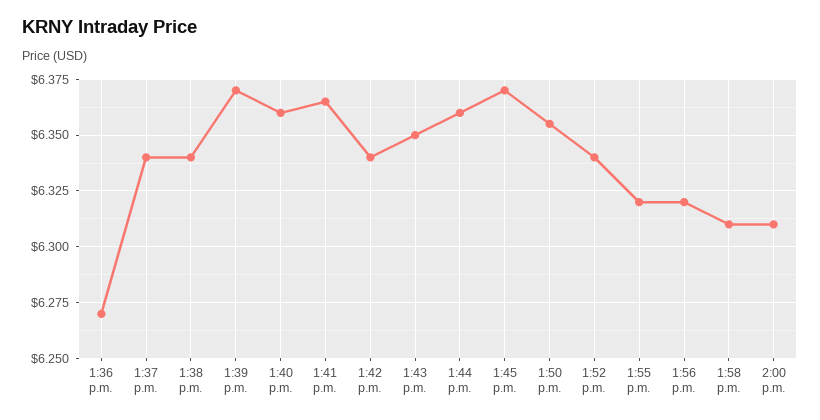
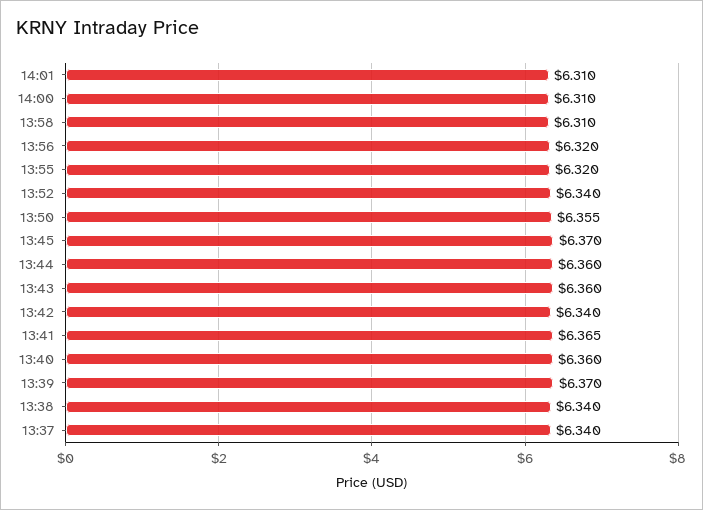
1:36 p.m.: 6.27 -> none
1:43 p.m.: 6.35 -> 6.36
14:01: none -> 6.31

